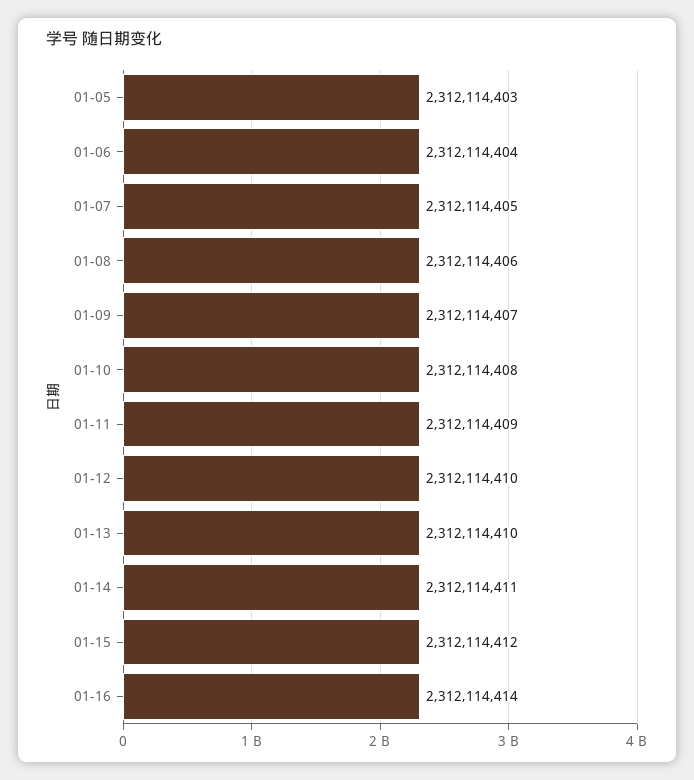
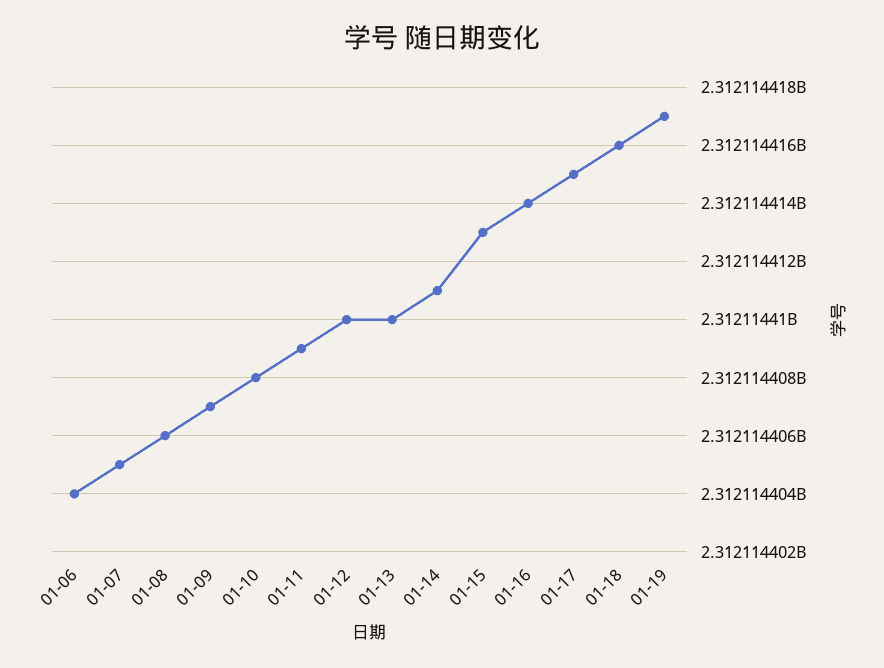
01-05: 2312114403 -> none
01-15: 2312114412 -> 2312114413
01-17: none -> 2312114415
01-18: none -> 2312114416
01-19: none -> 2312114417

